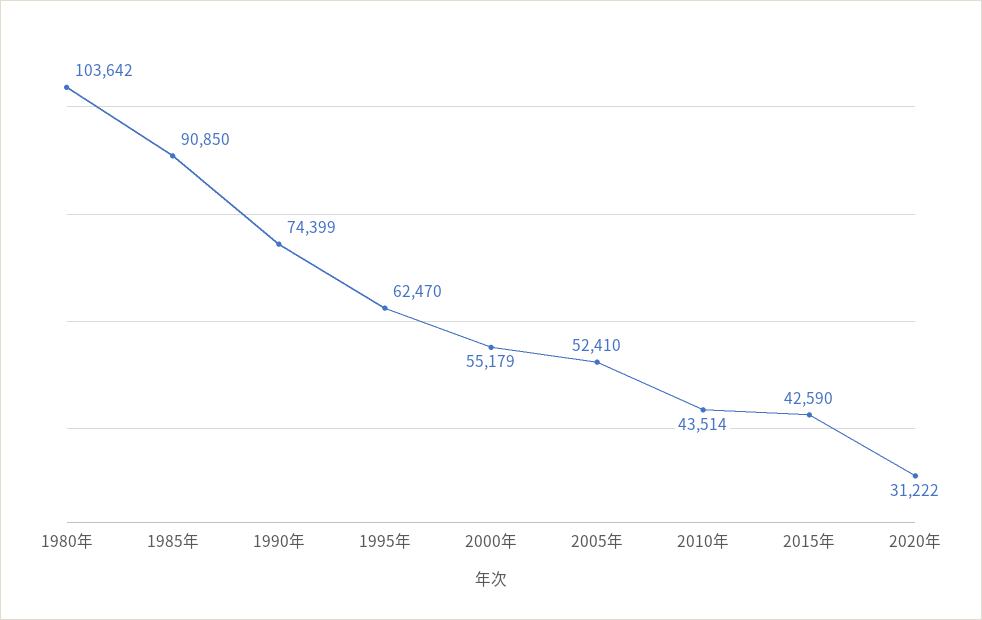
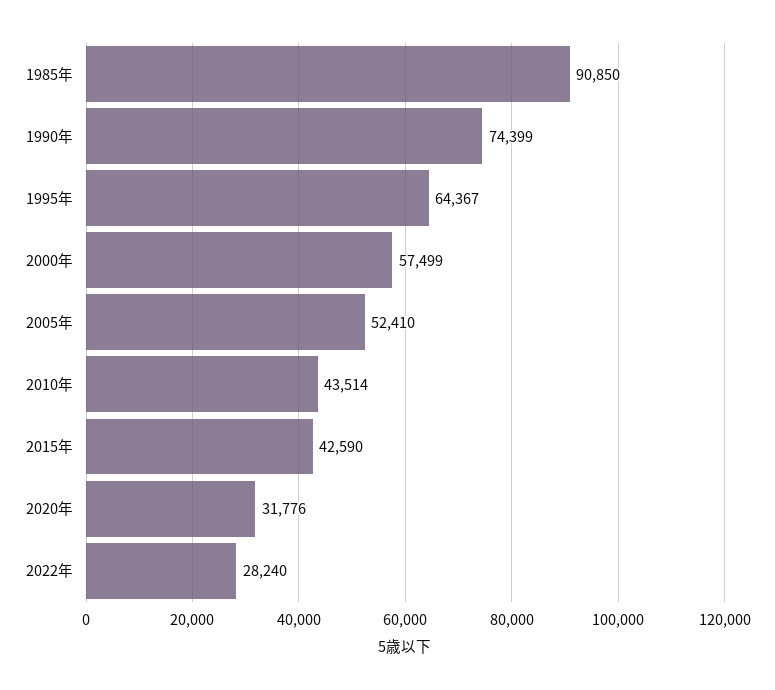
1980年: 103642 -> none
1995年: 62470 -> 64367
2000年: 55179 -> 57499
2020年: 31222 -> 31776
2022年: none -> 28240

